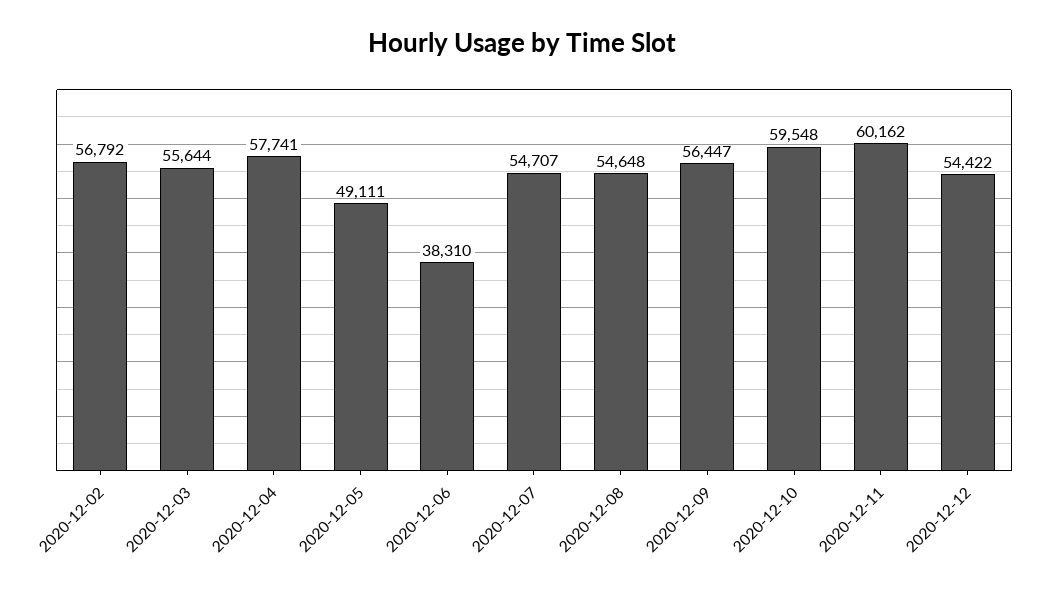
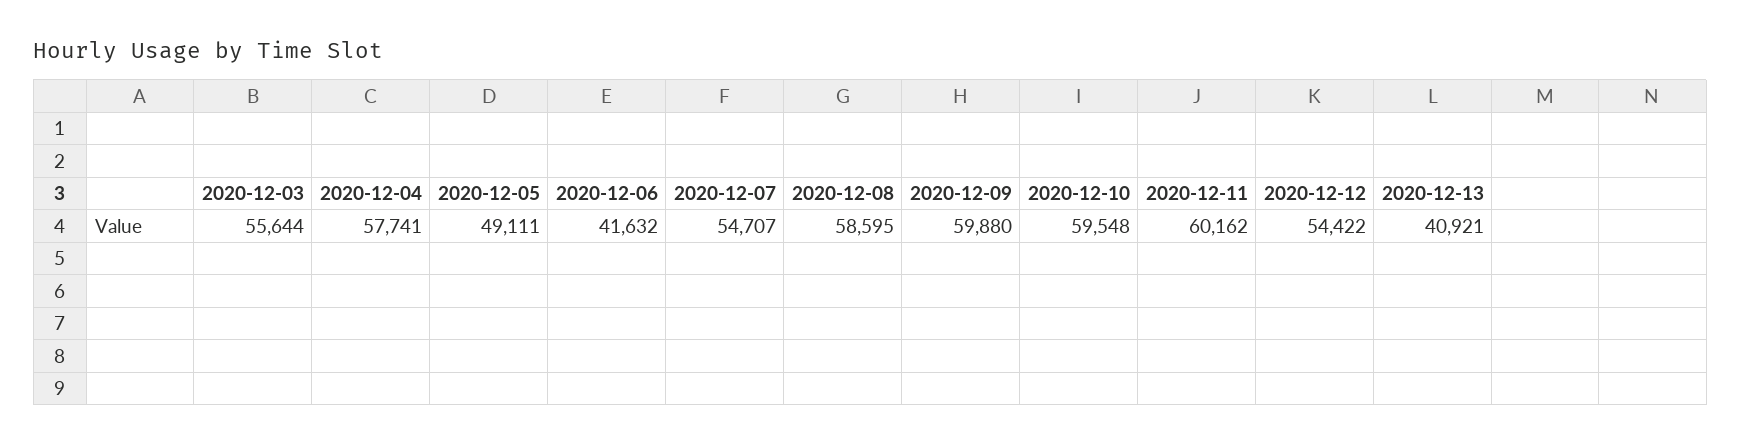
2020-12-02: 56792 -> none
2020-12-06: 38310 -> 41632
2020-12-08: 54648 -> 58595
2020-12-09: 56447 -> 59880
2020-12-13: none -> 40921

